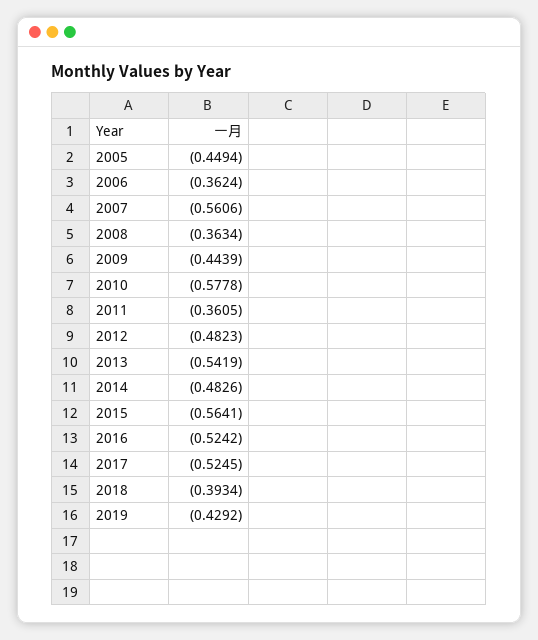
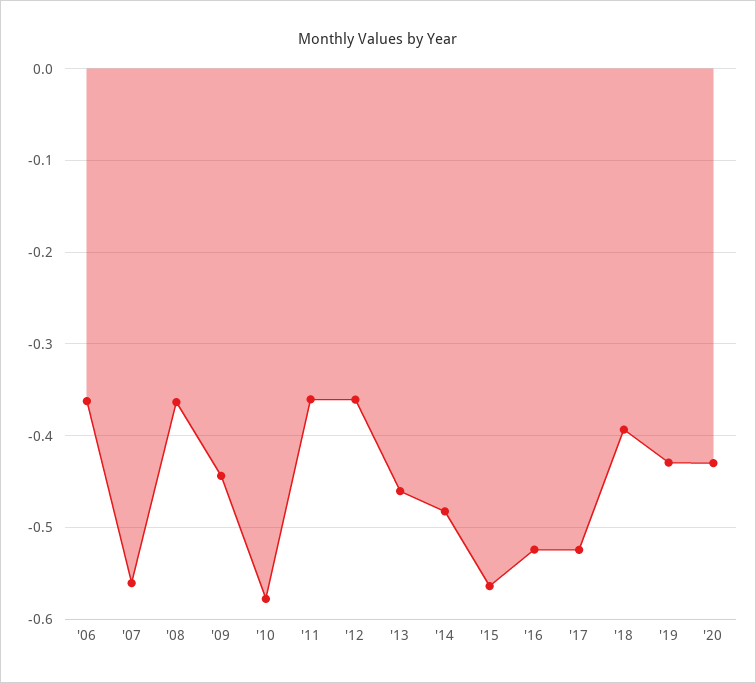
2005: -0.4494 -> none
2012: -0.4823 -> -0.36
2013: -0.5419 -> -0.46
'20: none -> -0.43

